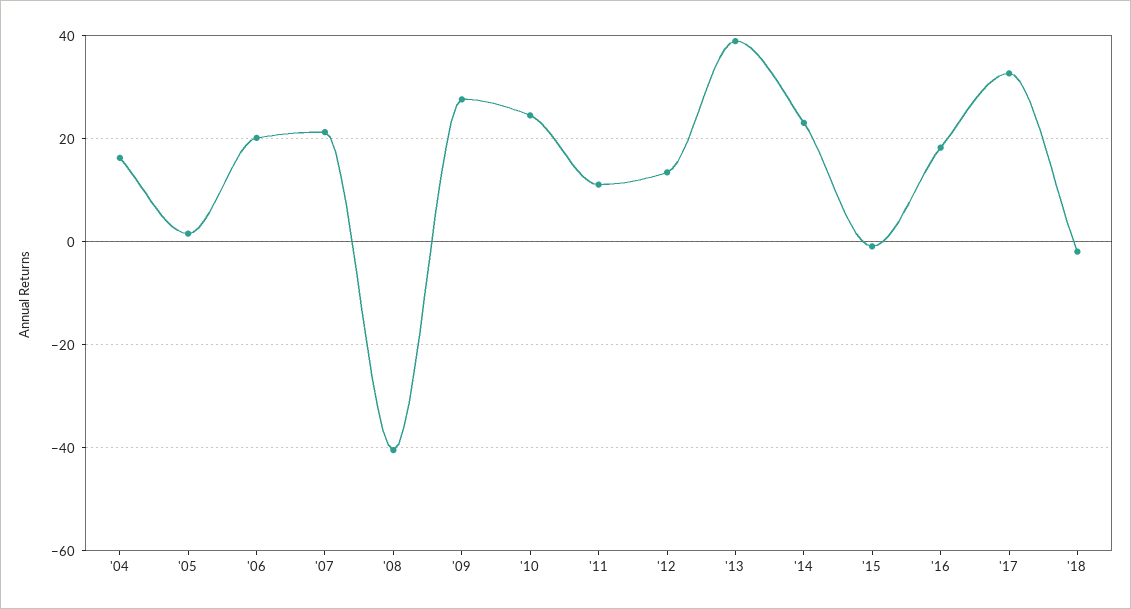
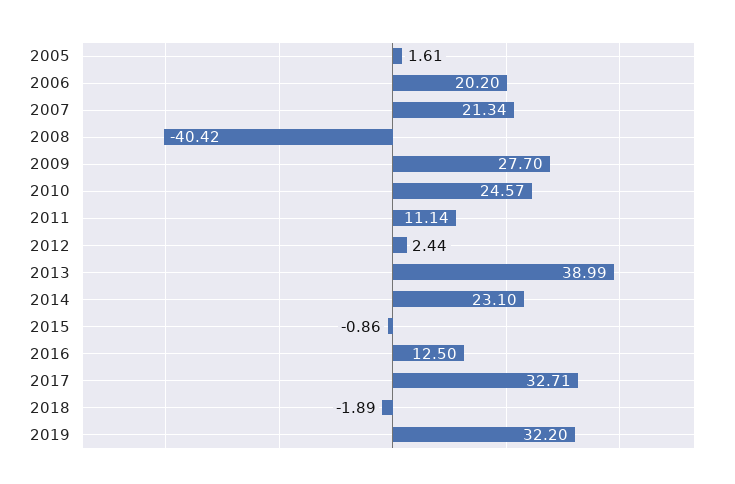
'04: 16 -> none
'12: 14 -> 2.44
'16: 18 -> 12.5
2019: none -> 32.2

